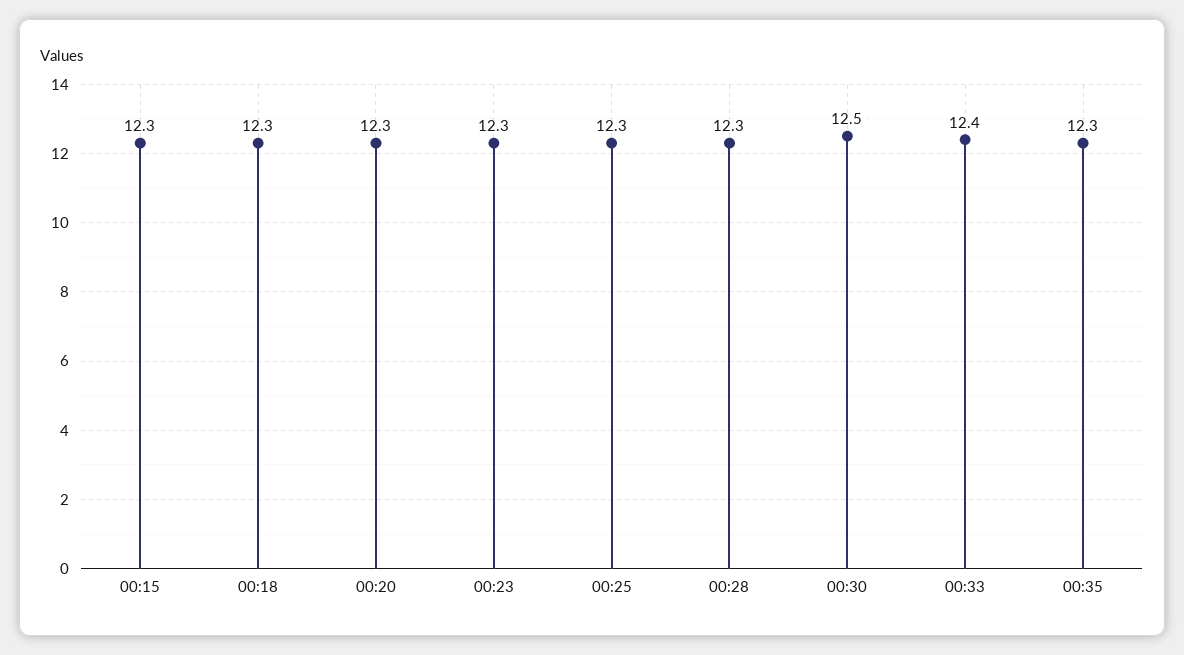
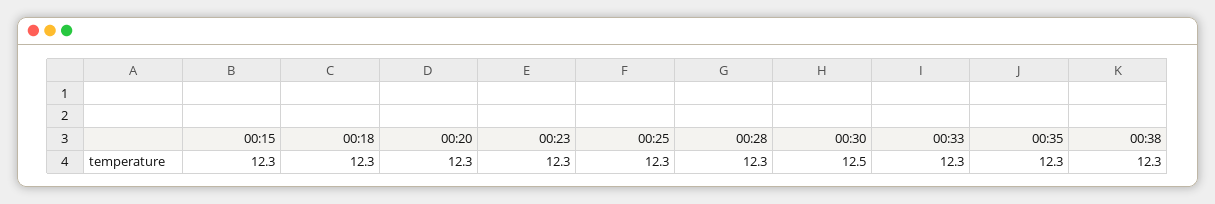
00:33: 12.4 -> 12.3
00:38: none -> 12.3

